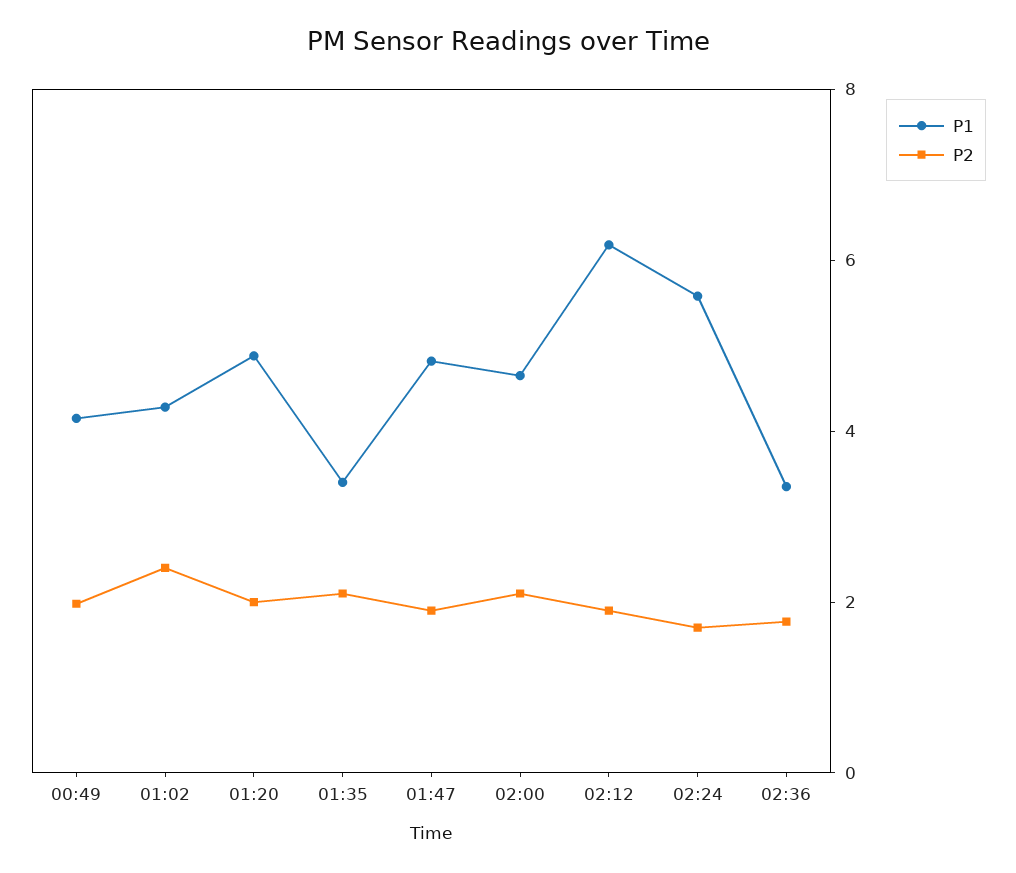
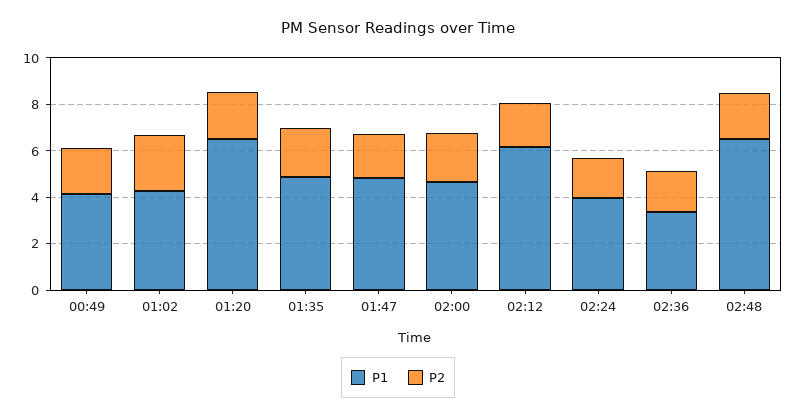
P1, 01:20: 5 -> 6.5
P1, 01:35: 3.5 -> 5
P1, 02:24: 5.5 -> 4
P1, 02:48: none -> 6.5
P2, 02:48: none -> 2

